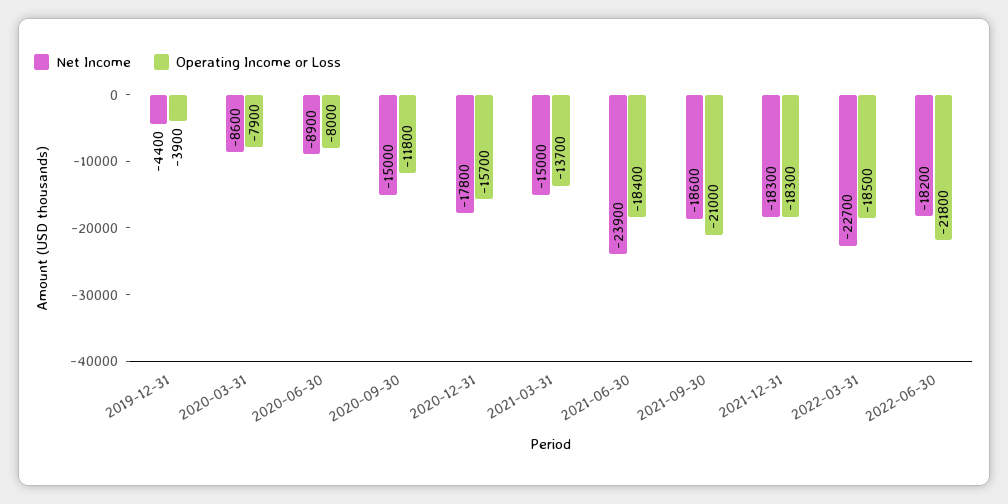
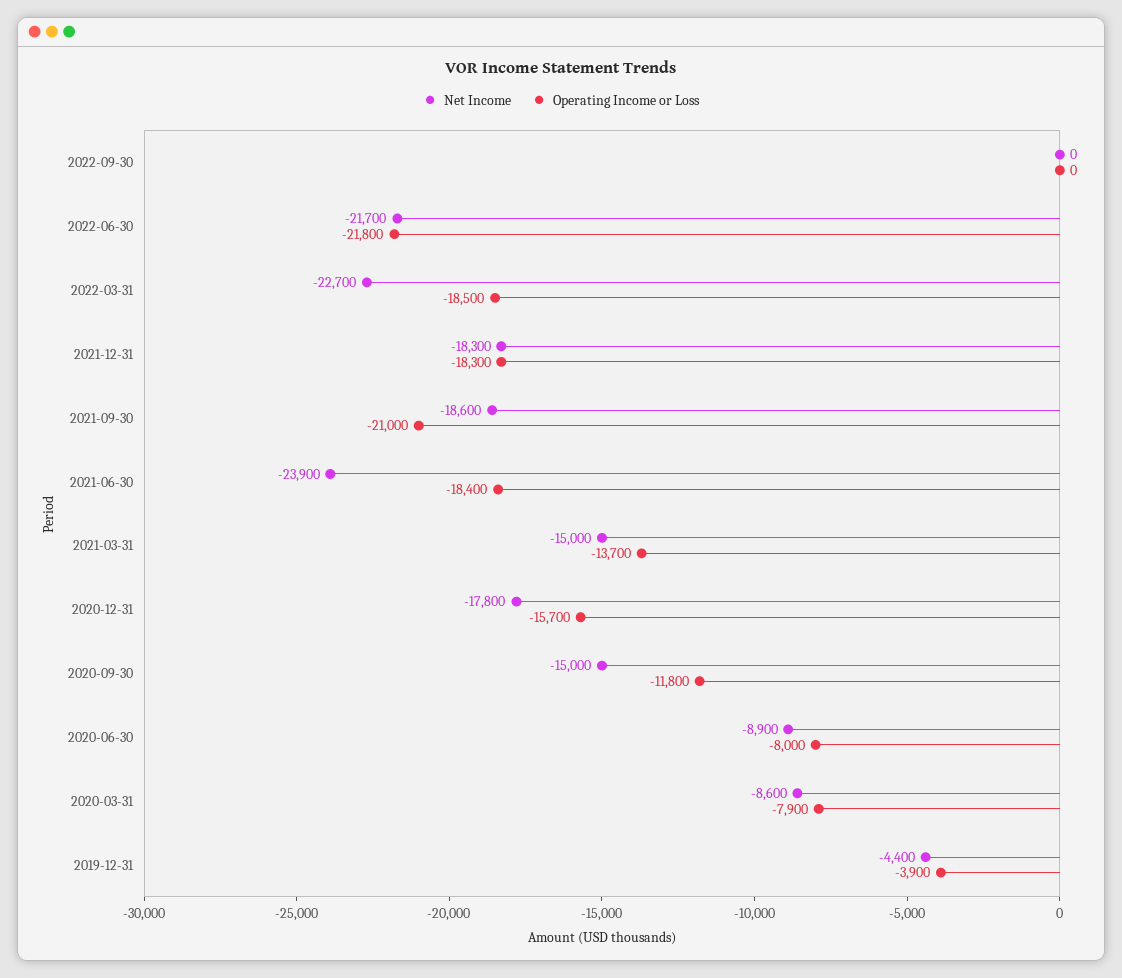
Net Income, 2022-06-30: -18200 -> -21700
Net Income, 2022-09-30: none -> 0
Operating Income or Loss, 2022-09-30: none -> 0

